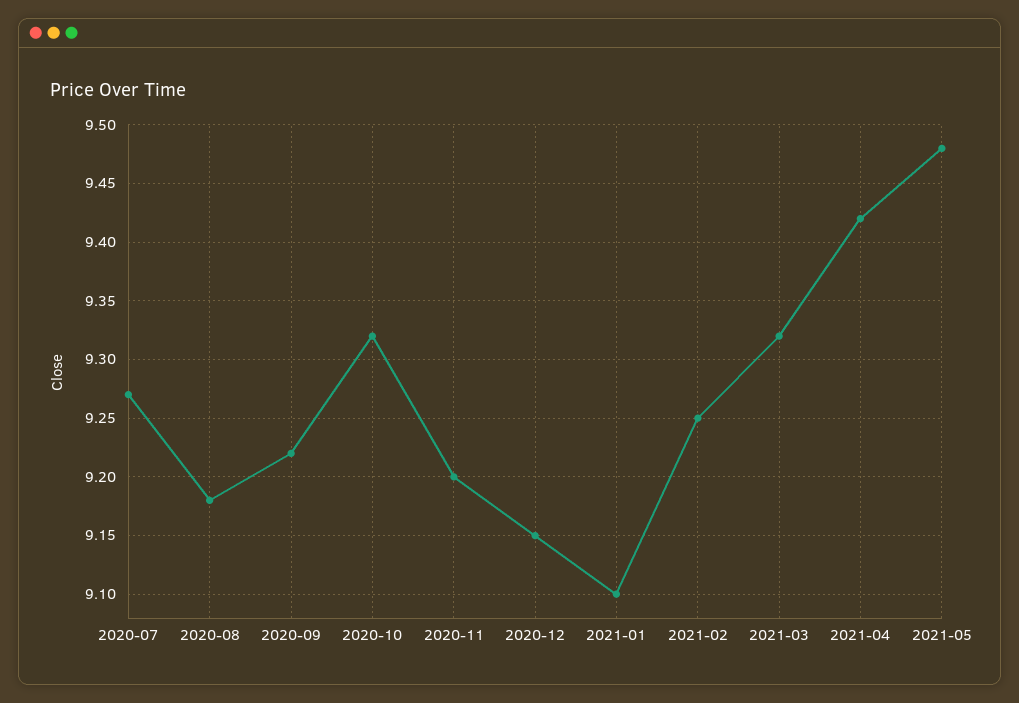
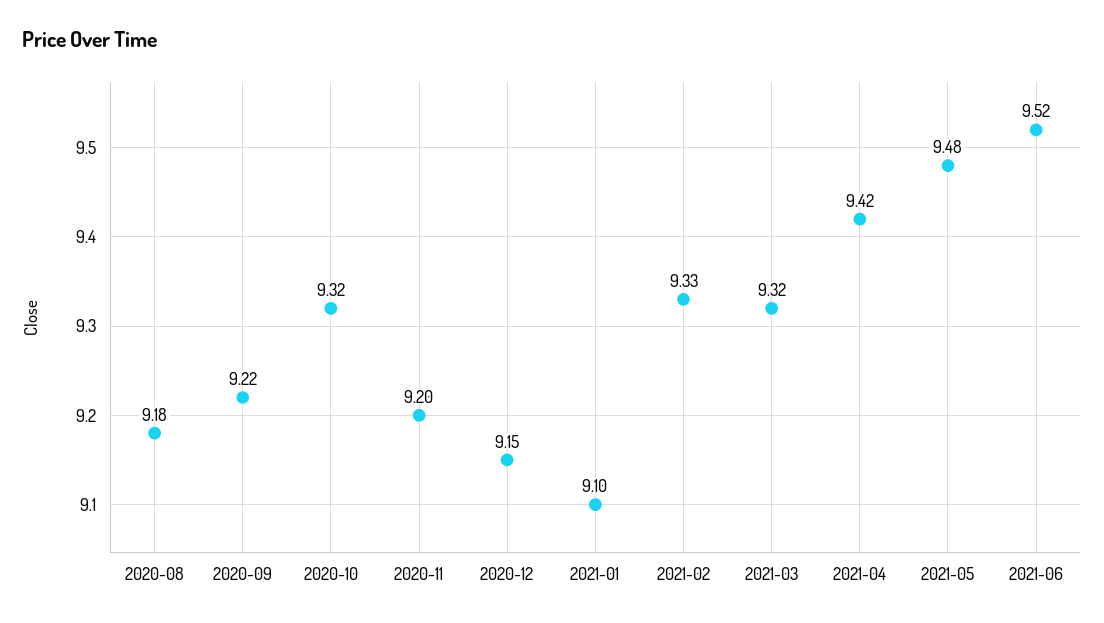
2020-07: 9.27 -> none
2021-02: 9.25 -> 9.33
2021-06: none -> 9.52

